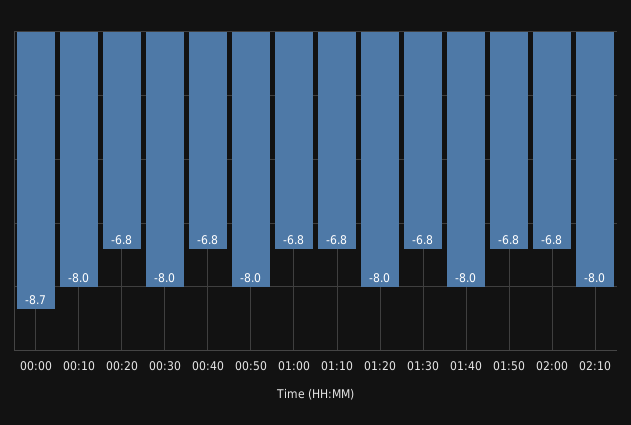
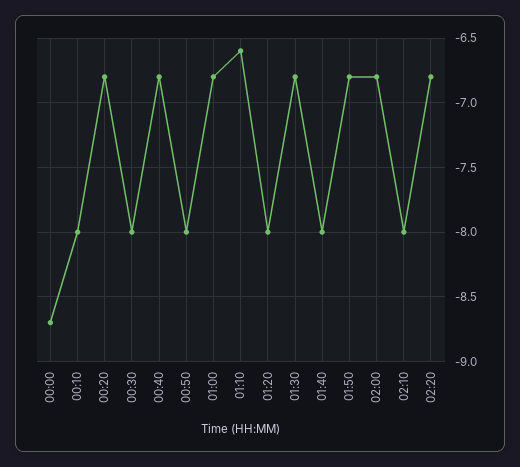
01:10: -6.8 -> -6.6
02:20: none -> -6.8

